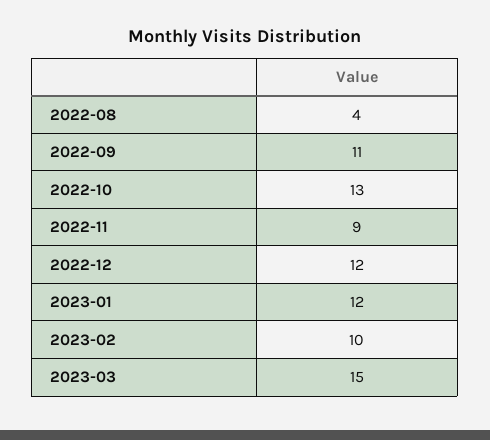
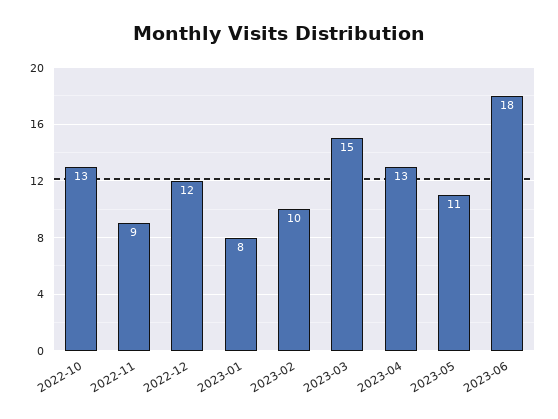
2022-08: 4 -> none
2022-09: 11 -> none
2023-01: 12 -> 8
2023-04: none -> 13
2023-05: none -> 11
2023-06: none -> 18

